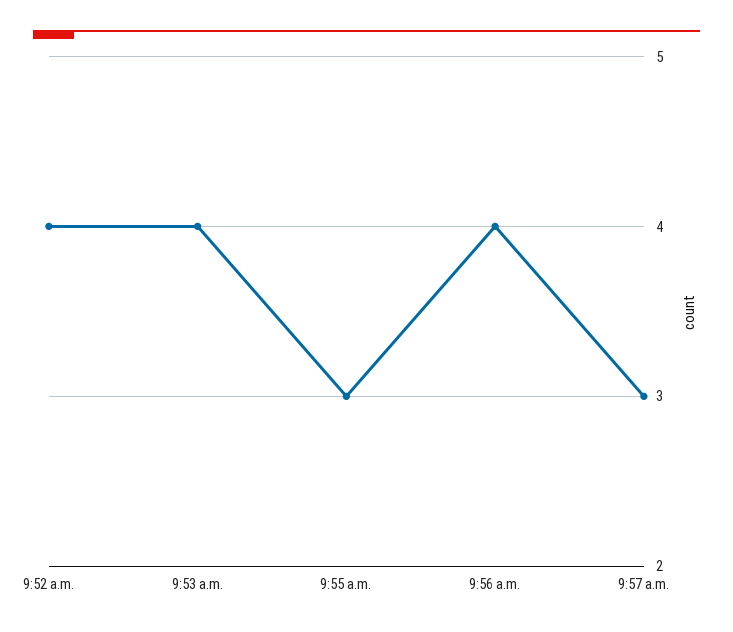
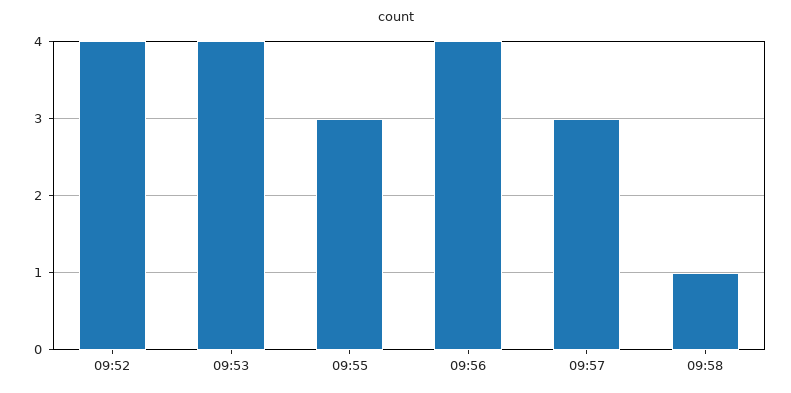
09:58: none -> 1

